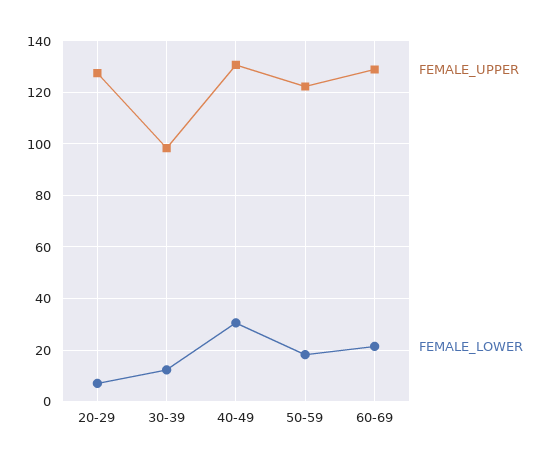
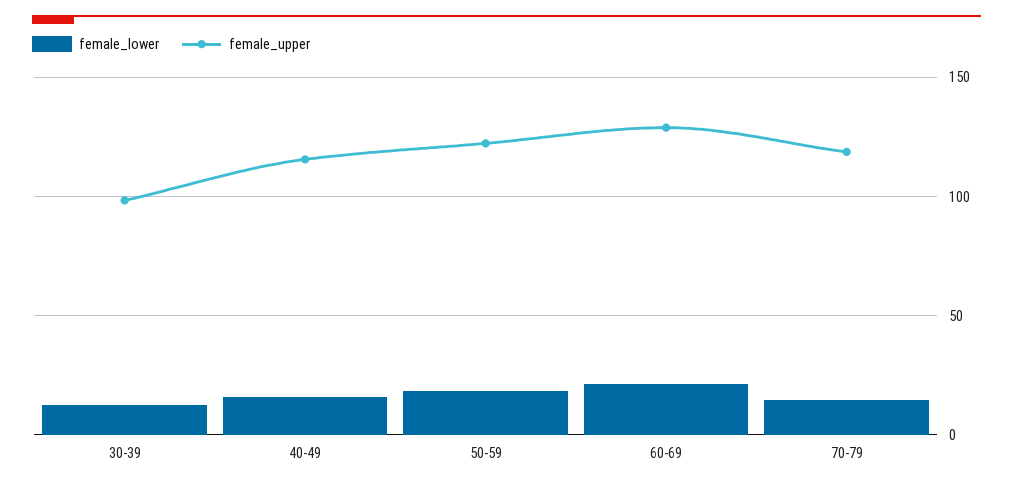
FEMALE_UPPER, 20-29: 127.5 -> none
FEMALE_LOWER, 20-29: 7.5 -> none
FEMALE_UPPER, 40-49: 130 -> 115
FEMALE_LOWER, 40-49: 30 -> 15
FEMALE_LOWER, 70-79: none -> 15
FEMALE_UPPER, 70-79: none -> 120

